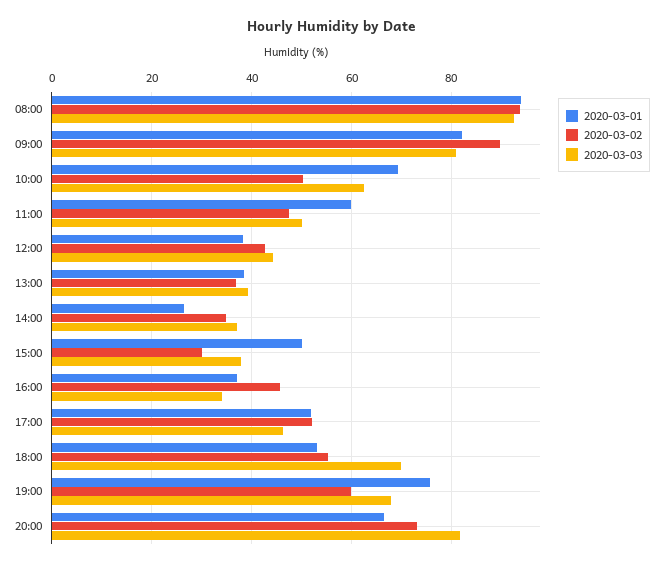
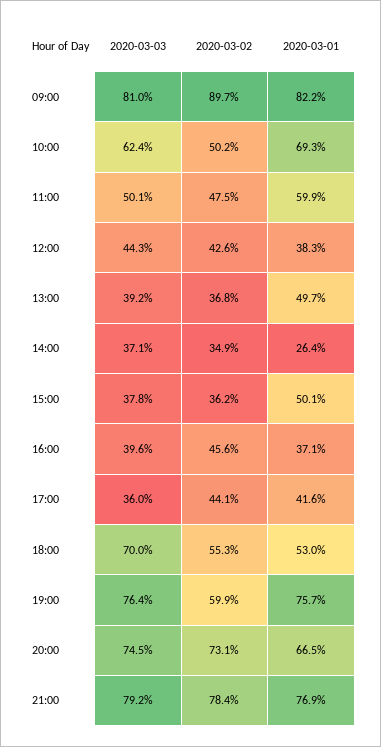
2020-03-01, 08:00: 94 -> none
2020-03-02, 08:00: 94 -> none
2020-03-03, 08:00: 92 -> none
2020-03-01, 13:00: 38 -> 49.7
2020-03-02, 15:00: 30 -> 36.2
2020-03-03, 16:00: 34 -> 39.6
2020-03-01, 17:00: 52 -> 41.6
2020-03-02, 17:00: 52 -> 44.1
2020-03-03, 17:00: 46 -> 36
2020-03-03, 19:00: 68 -> 76.4
2020-03-03, 20:00: 82 -> 74.5
2020-03-03, 21:00: none -> 79.2
2020-03-02, 21:00: none -> 78.4
2020-03-01, 21:00: none -> 76.9

